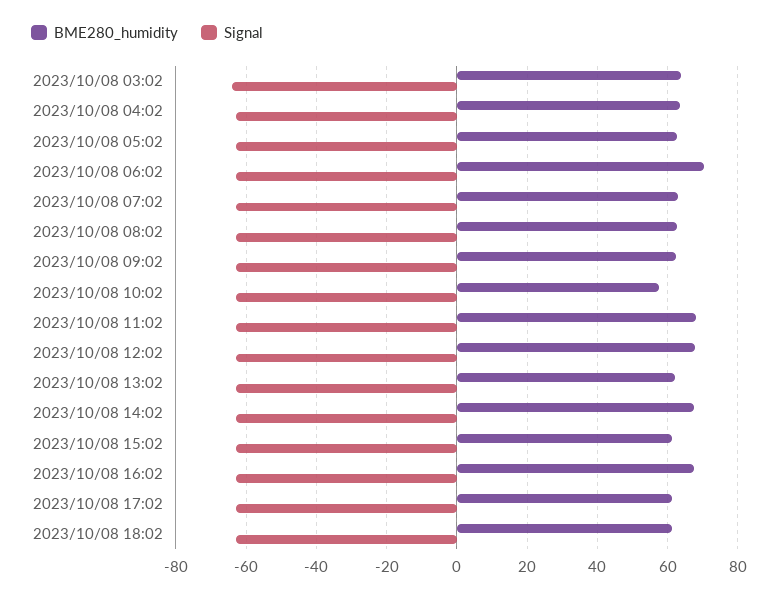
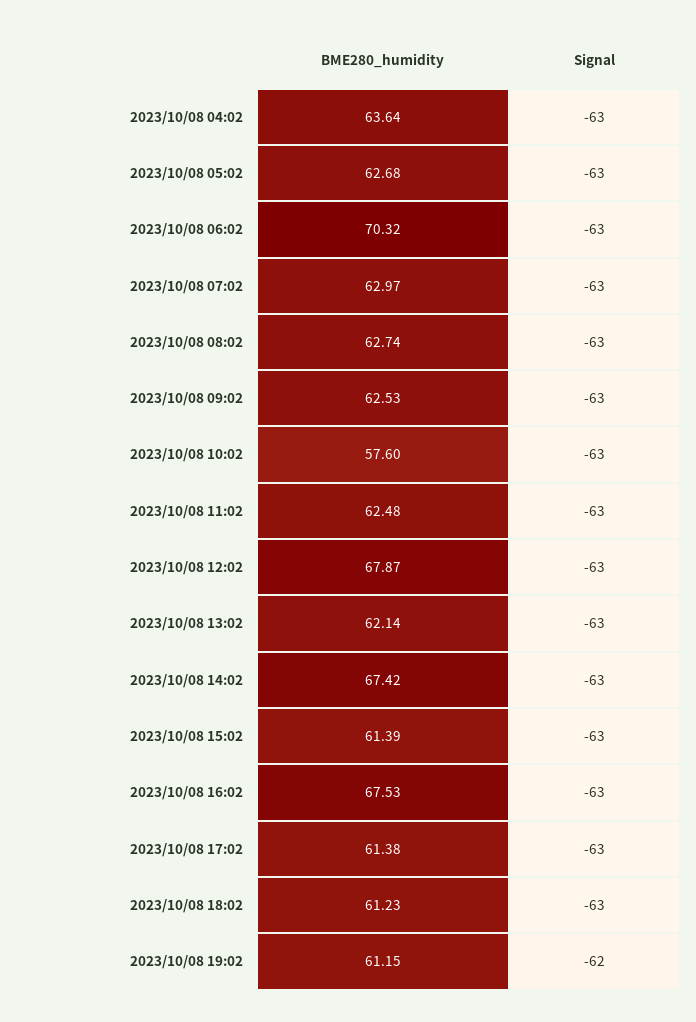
BME280_humidity, 2023/10/08 03:02: 64 -> none
Signal, 2023/10/08 03:02: -64 -> none
BME280_humidity, 2023/10/08 11:02: 68 -> 62.48
BME280_humidity, 2023/10/08 19:02: none -> 61.15
Signal, 2023/10/08 19:02: none -> -62

